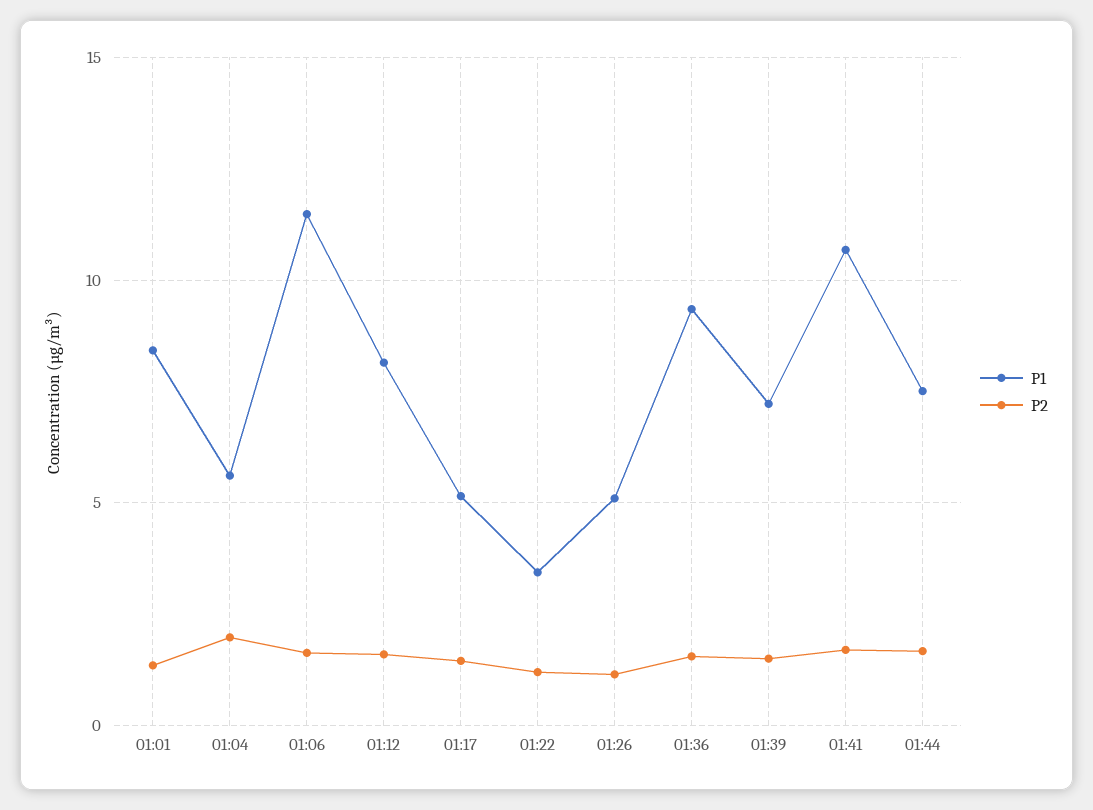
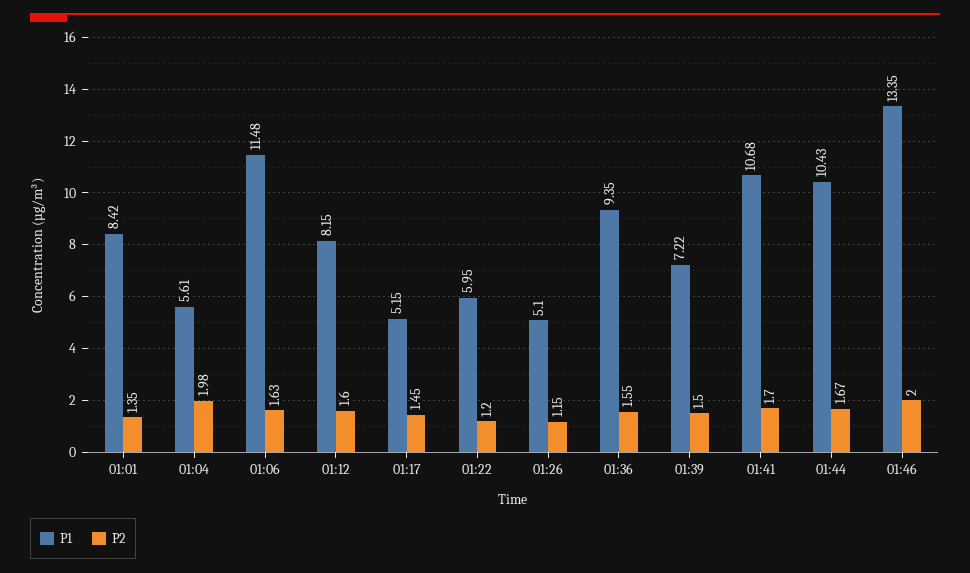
P1, 01:22: 3.5 -> 5.95
P1, 01:44: 7.5 -> 10.43
P1, 01:46: none -> 13.35
P2, 01:46: none -> 2

